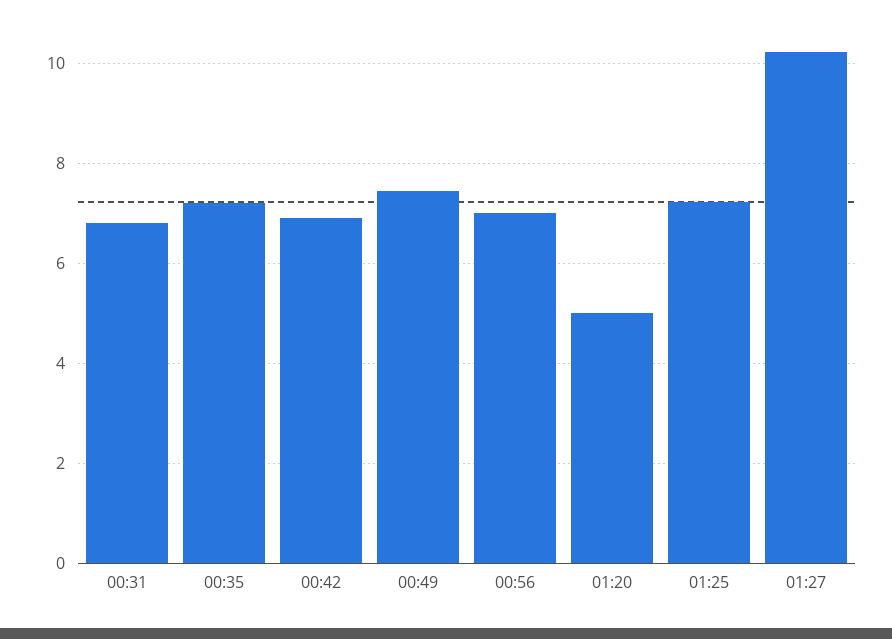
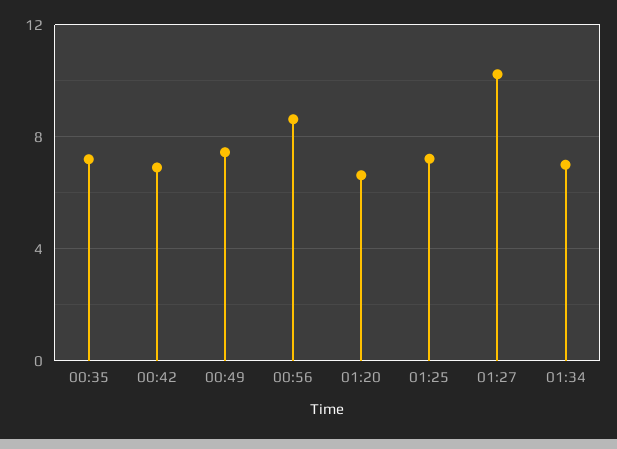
00:31: 6.8 -> none
00:56: 7 -> 8.5
01:20: 5 -> 6.5
01:34: none -> 7

